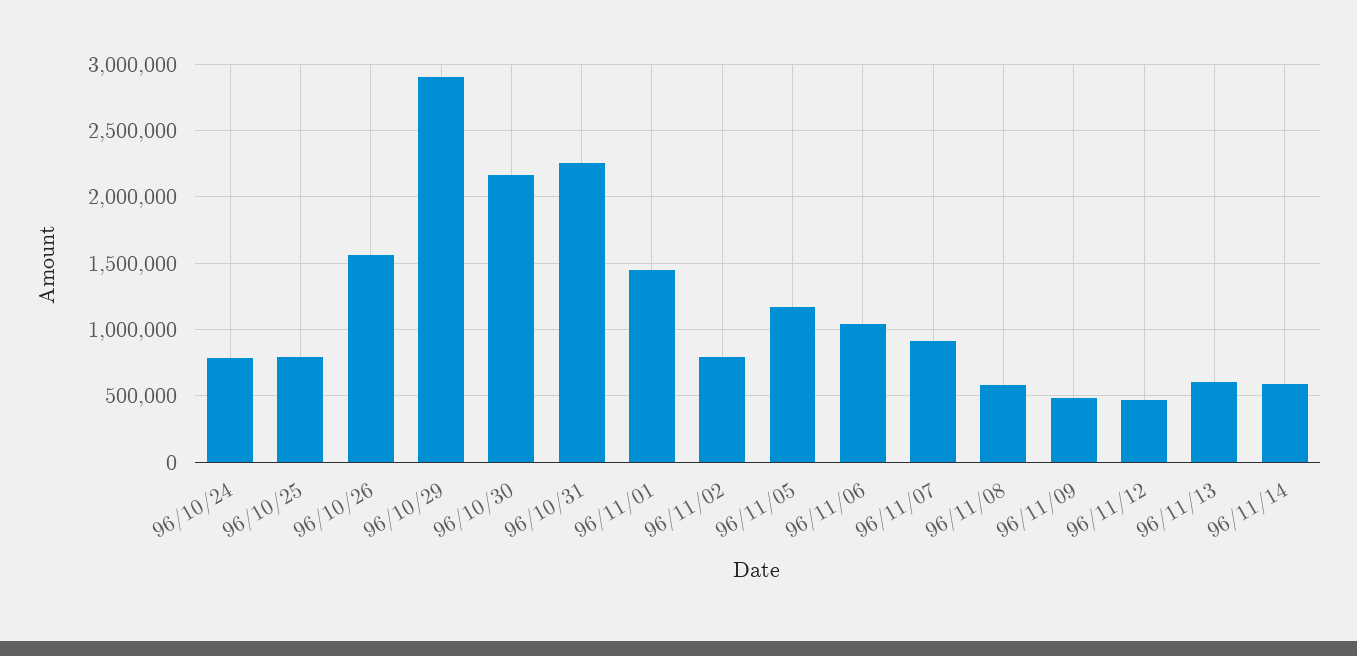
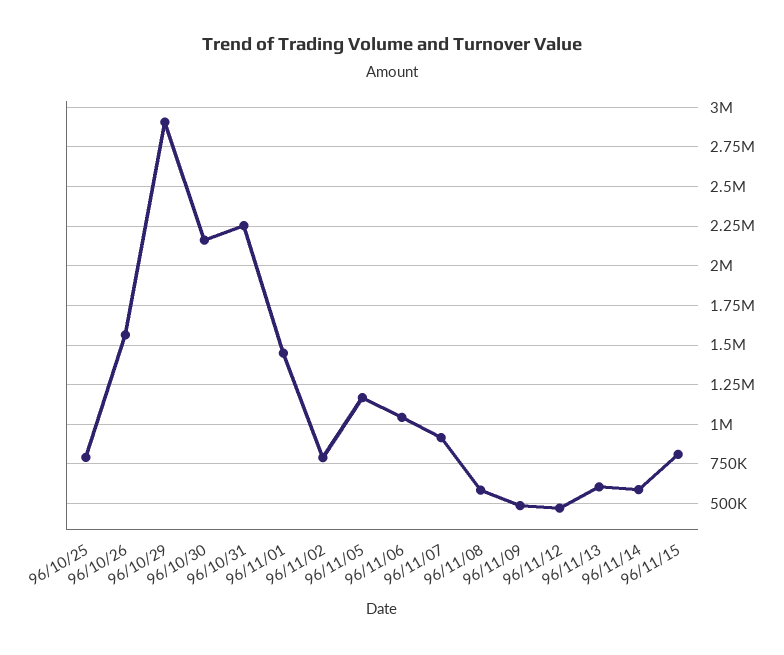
96/10/24: 800000 -> none
96/11/15: none -> 800000

